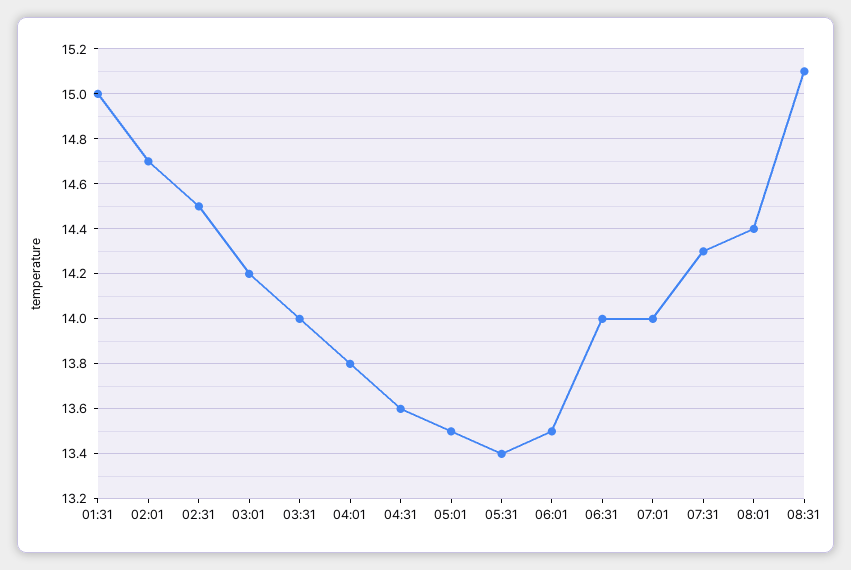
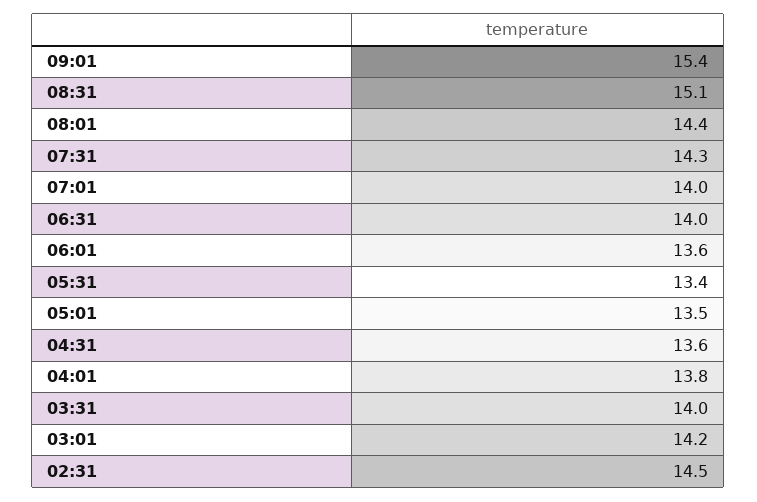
01:31: 15 -> none
02:01: 14.7 -> none
06:01: 13.5 -> 13.6
09:01: none -> 15.4

